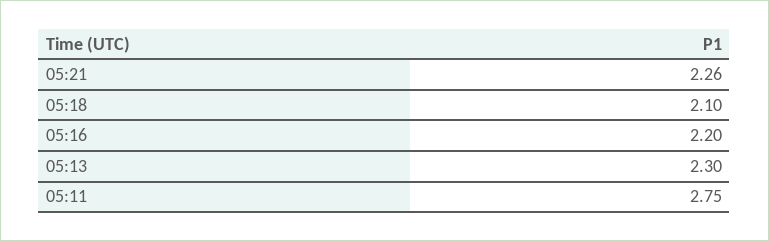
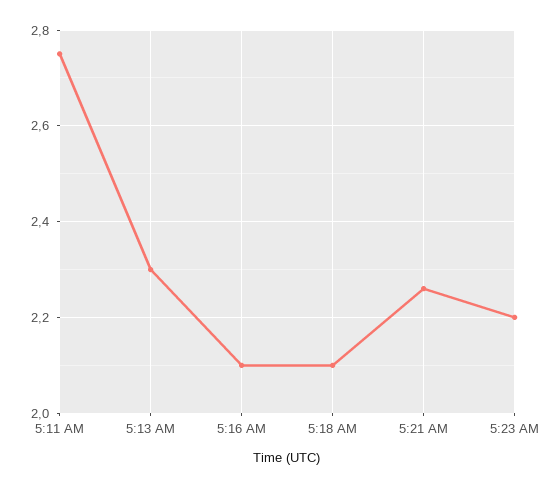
05:16: 2.2 -> 2.1
5:23 AM: none -> 2.2

